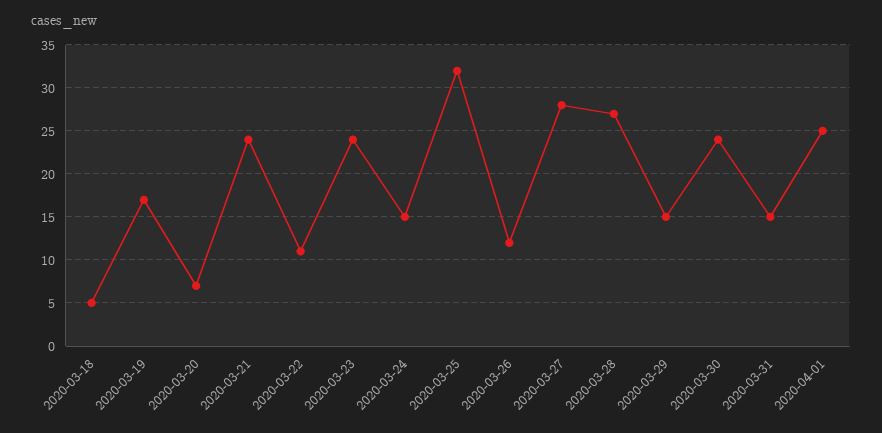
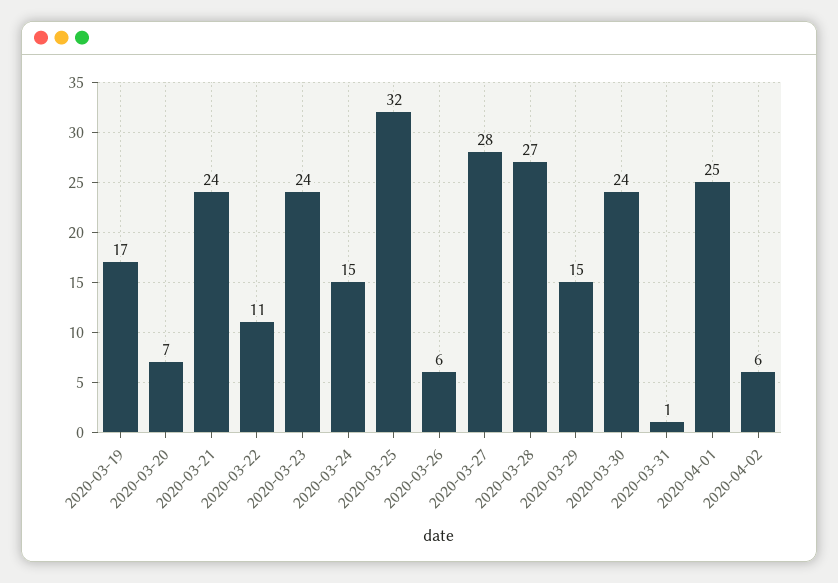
2020-03-18: 5 -> none
2020-03-26: 12 -> 6
2020-03-31: 15 -> 1
2020-04-02: none -> 6

